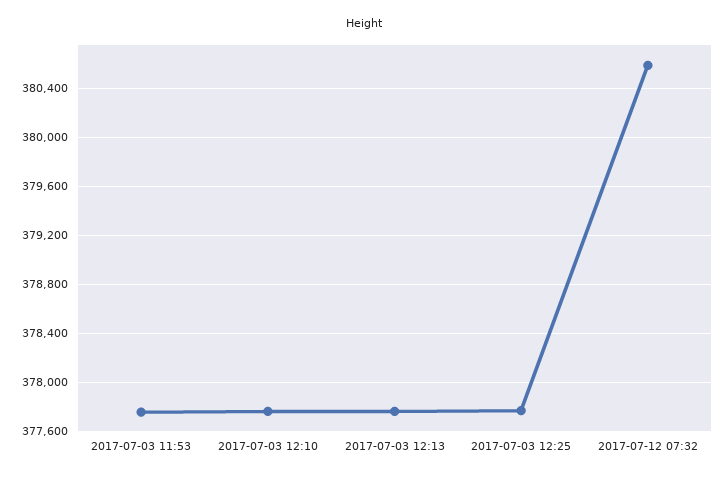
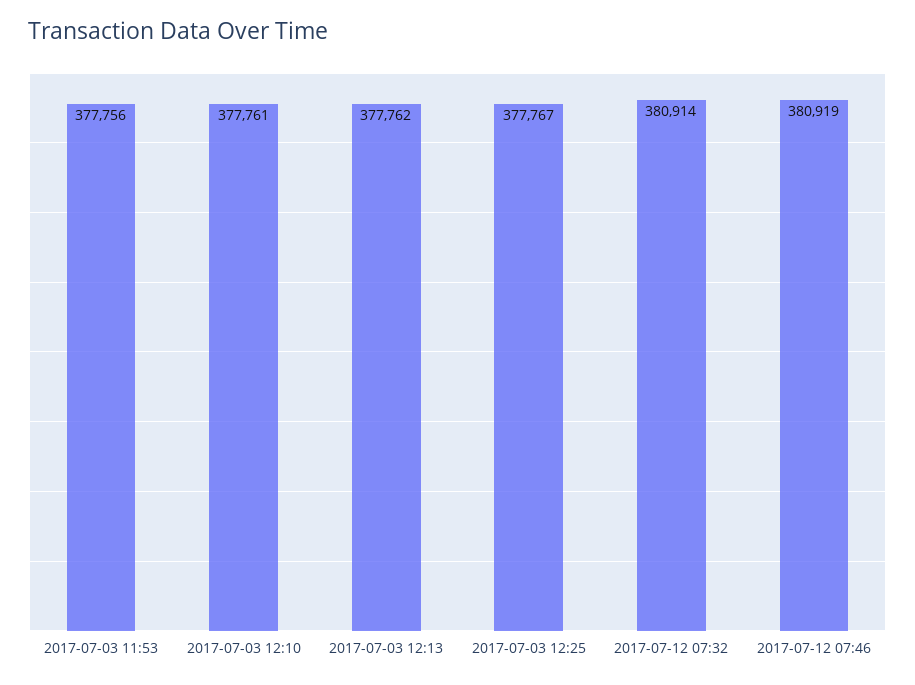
2017-07-12 07:32: 380600 -> 380914
2017-07-12 07:46: none -> 380919

